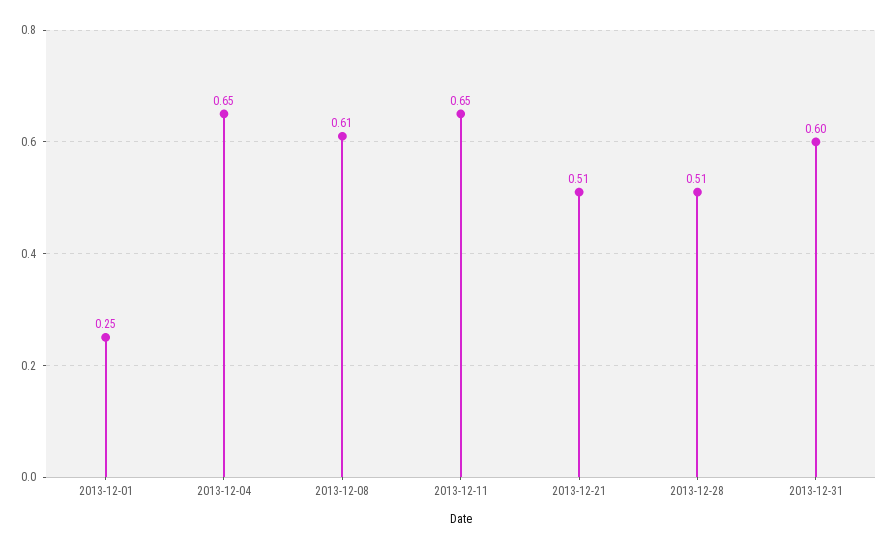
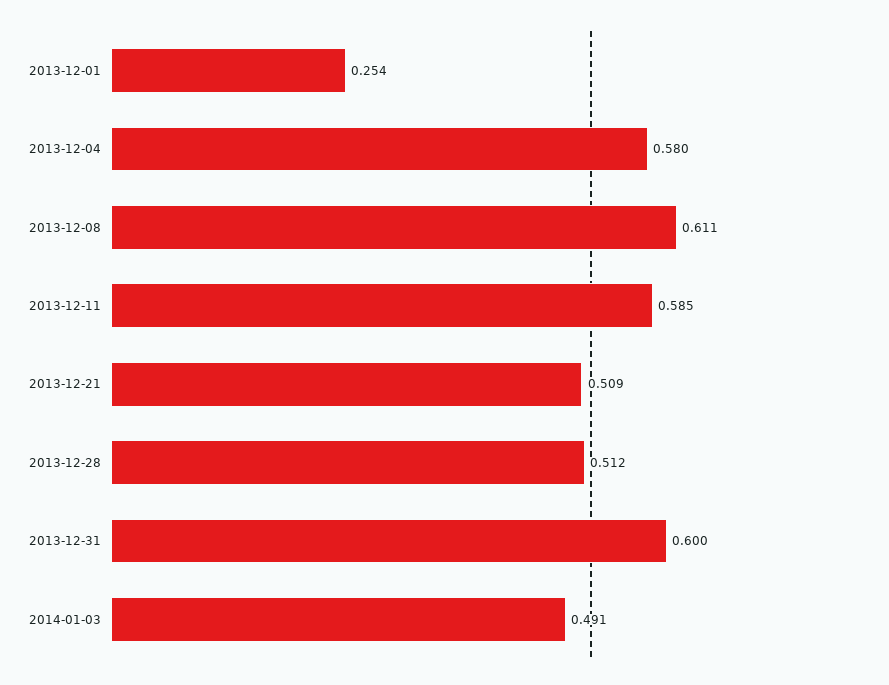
2013-12-04: 0.65 -> 0.58
2013-12-11: 0.65 -> 0.585
2014-01-03: none -> 0.491

